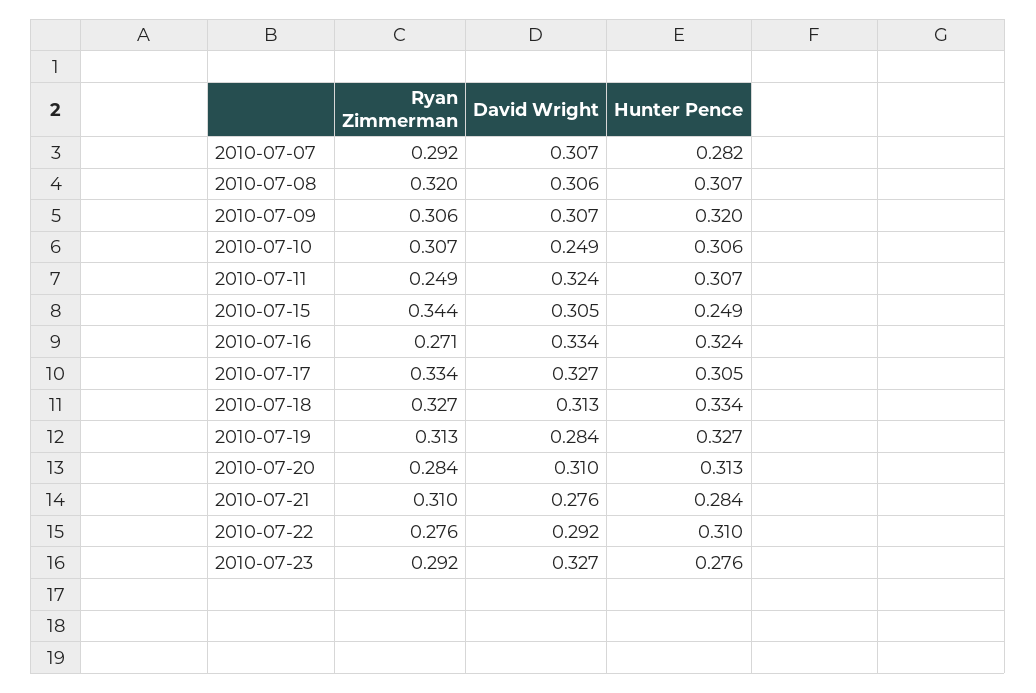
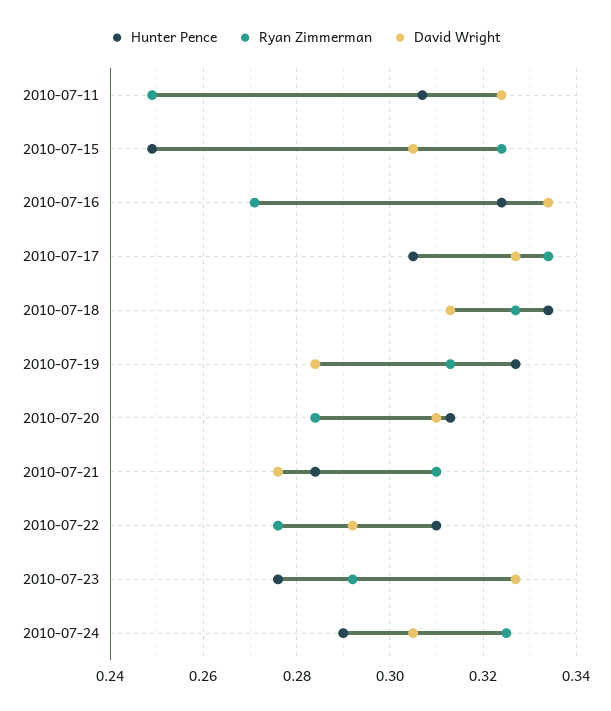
Ryan Zimmerman, 2010-07-07: 0.292 -> none
David Wright, 2010-07-07: 0.307 -> none
Hunter Pence, 2010-07-07: 0.282 -> none
Ryan Zimmerman, 2010-07-08: 0.32 -> none
David Wright, 2010-07-08: 0.306 -> none
Hunter Pence, 2010-07-08: 0.307 -> none
Ryan Zimmerman, 2010-07-09: 0.306 -> none
David Wright, 2010-07-09: 0.307 -> none
Hunter Pence, 2010-07-09: 0.32 -> none
Ryan Zimmerman, 2010-07-10: 0.307 -> none
David Wright, 2010-07-10: 0.249 -> none
Hunter Pence, 2010-07-10: 0.306 -> none
Ryan Zimmerman, 2010-07-15: 0.344 -> 0.325
Hunter Pence, 2010-07-24: none -> 0.29
Ryan Zimmerman, 2010-07-24: none -> 0.325
David Wright, 2010-07-24: none -> 0.305

